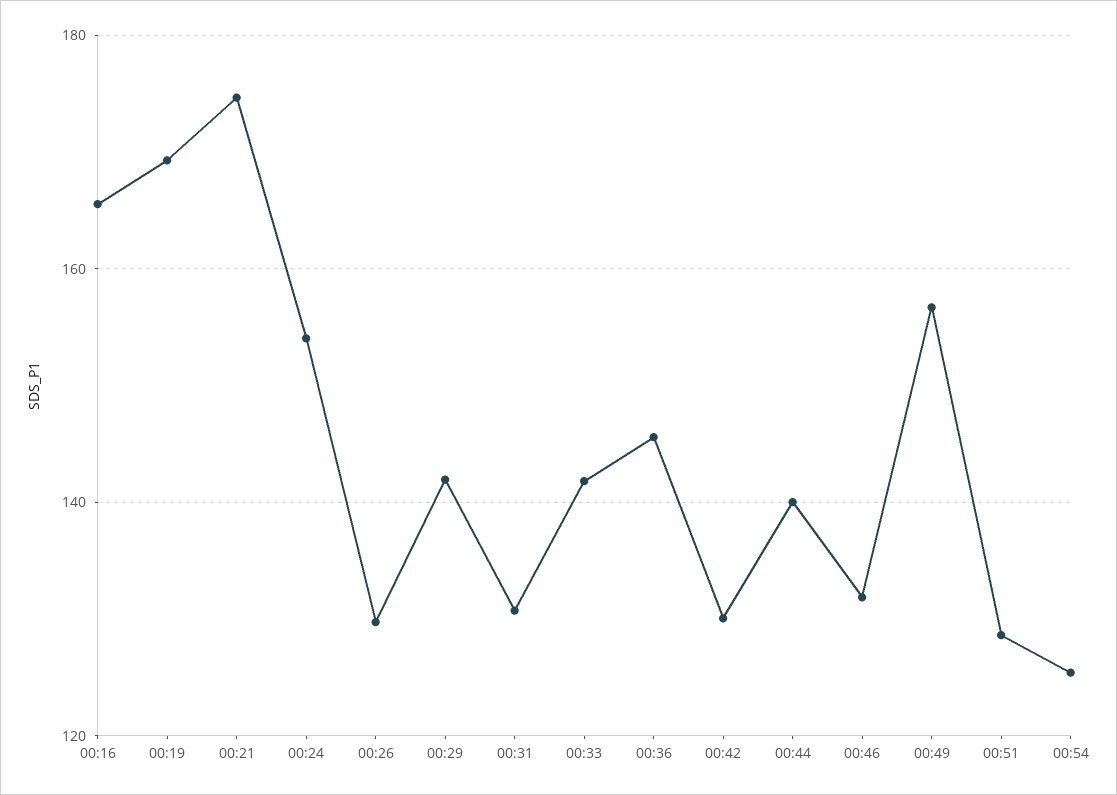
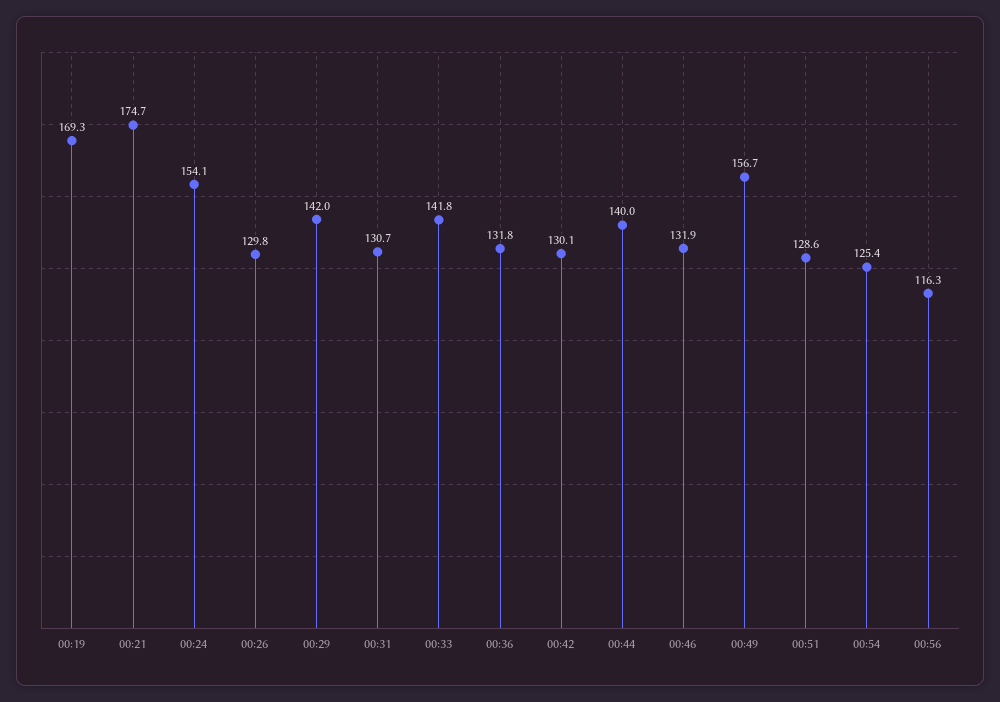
00:16: 166 -> none
00:36: 146 -> 131.8
00:56: none -> 116.3

